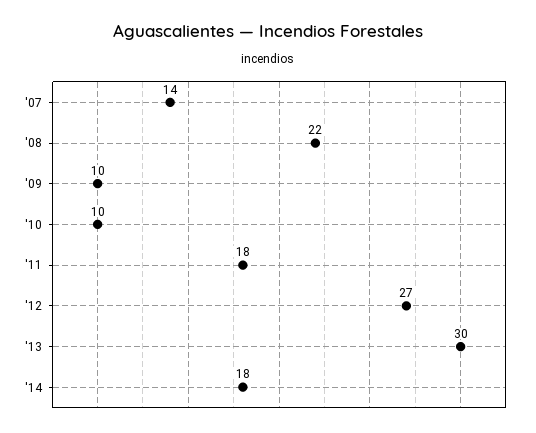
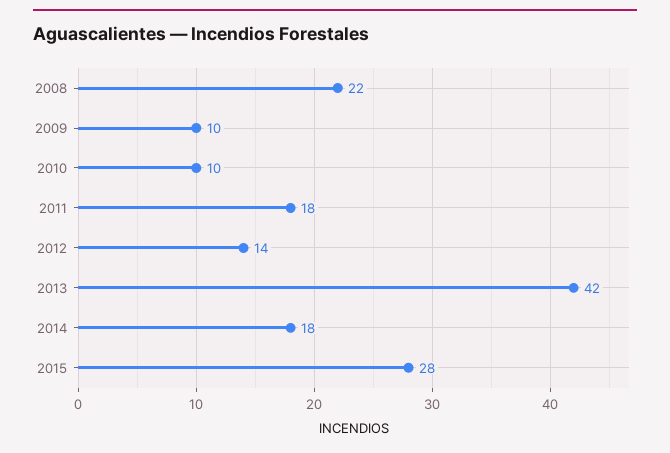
'07: 14 -> none
'12: 27 -> 14
'13: 30 -> 42
2015: none -> 28

